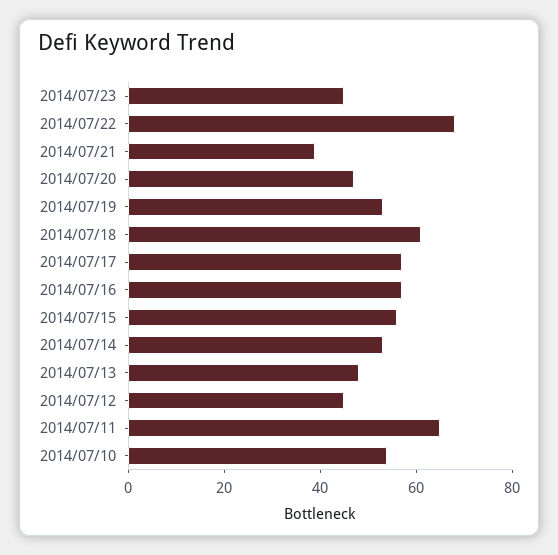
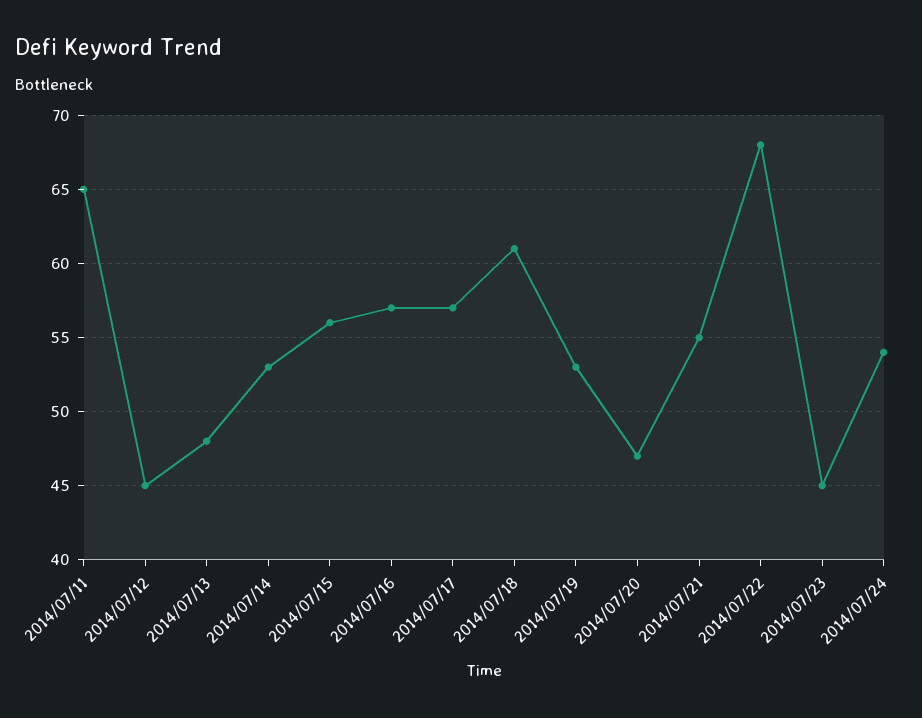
2014/07/21: 40 -> 55
2014/07/10: 55 -> none
2014/07/24: none -> 54

